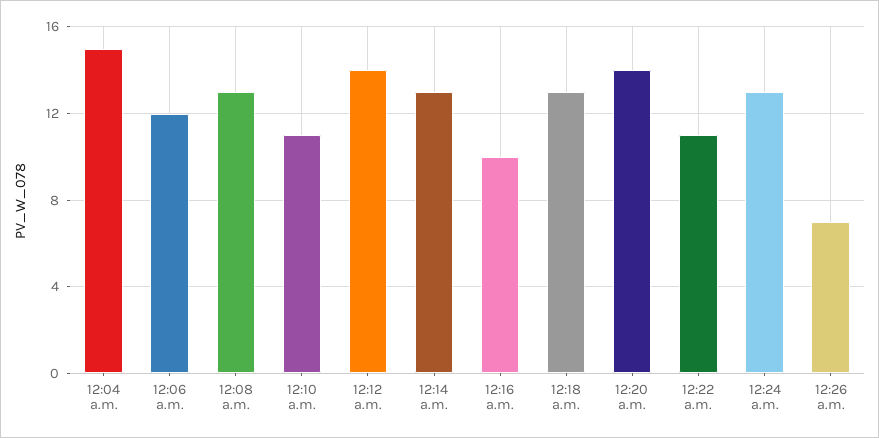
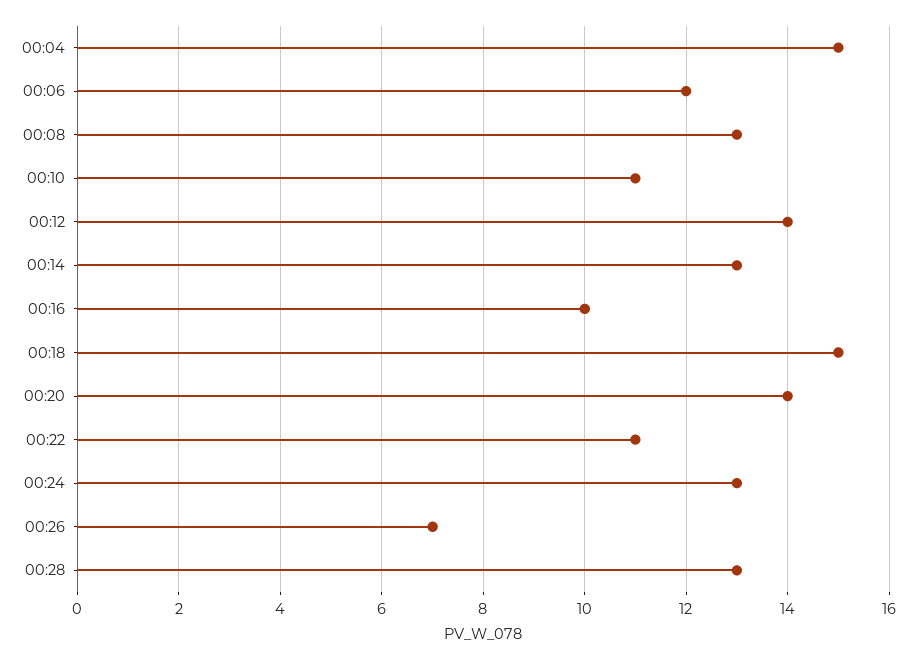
12:18 a.m.: 13 -> 15
00:28: none -> 13

